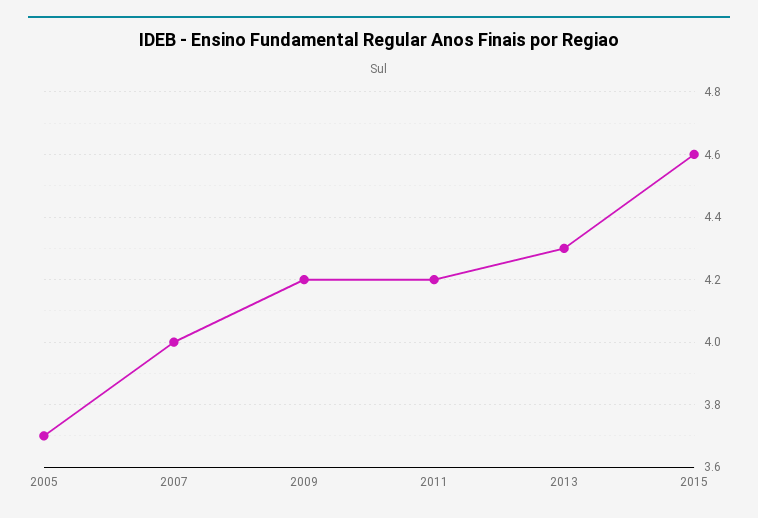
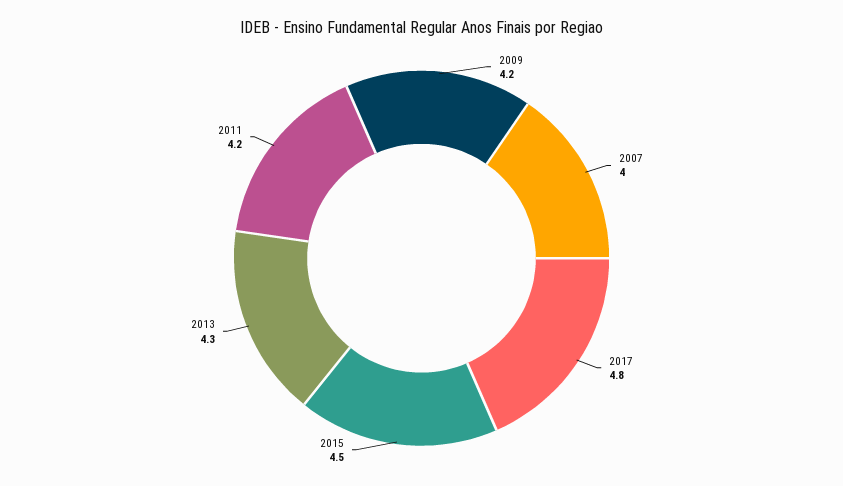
2005: 3.7 -> none
2015: 4.6 -> 4.5
2017: none -> 4.8

